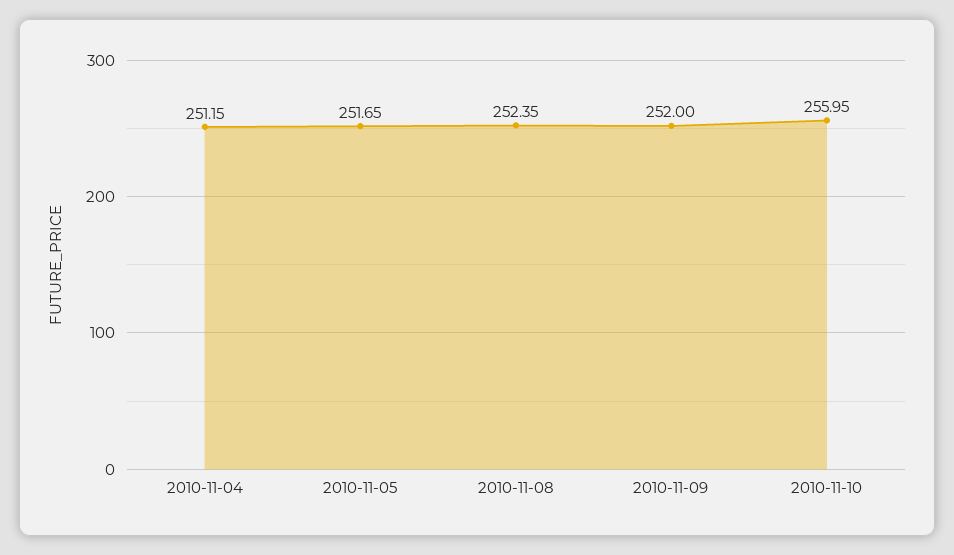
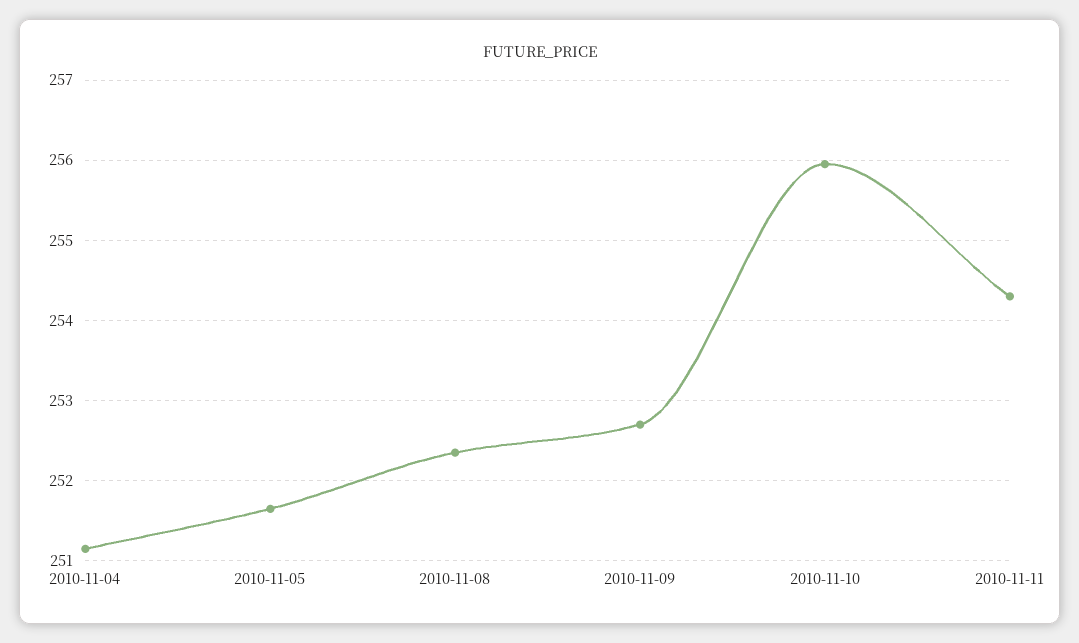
2010-11-09: 252 -> 252.7
2010-11-11: none -> 254.3

